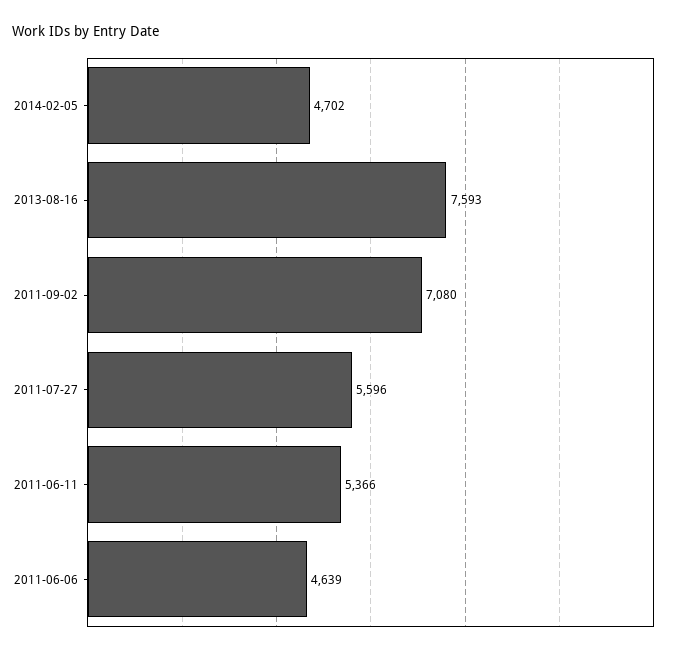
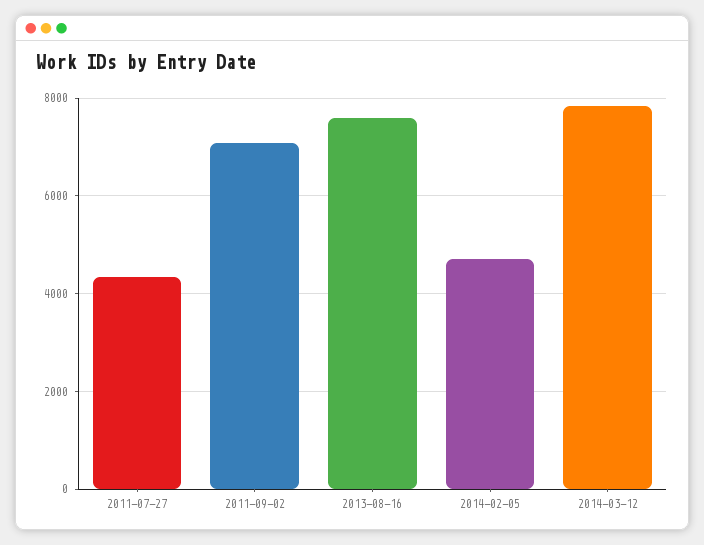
2011-07-27: 5596 -> 4400
2011-06-11: 5366 -> none
2011-06-06: 4639 -> none
2014-03-12: none -> 7800

